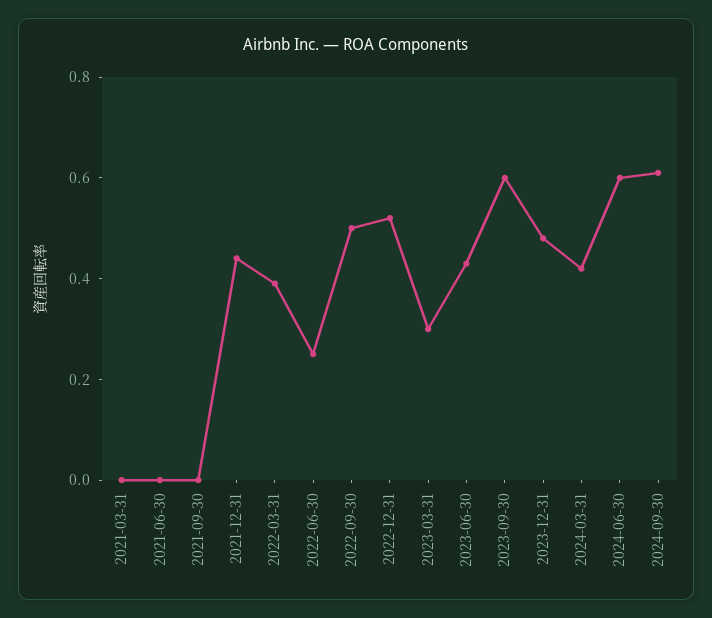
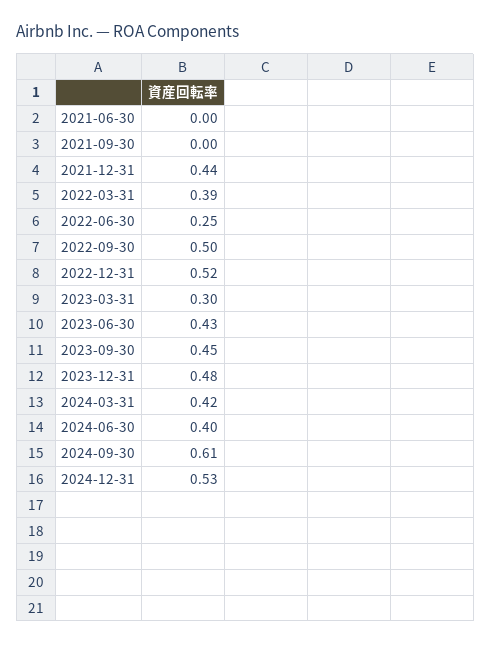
2021-03-31: 0 -> none
2023-09-30: 0.6 -> 0.45
2024-06-30: 0.6 -> 0.4
2024-12-31: none -> 0.53

